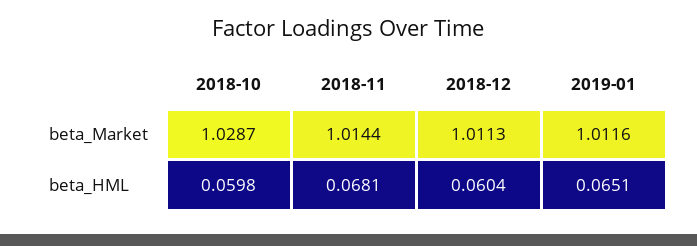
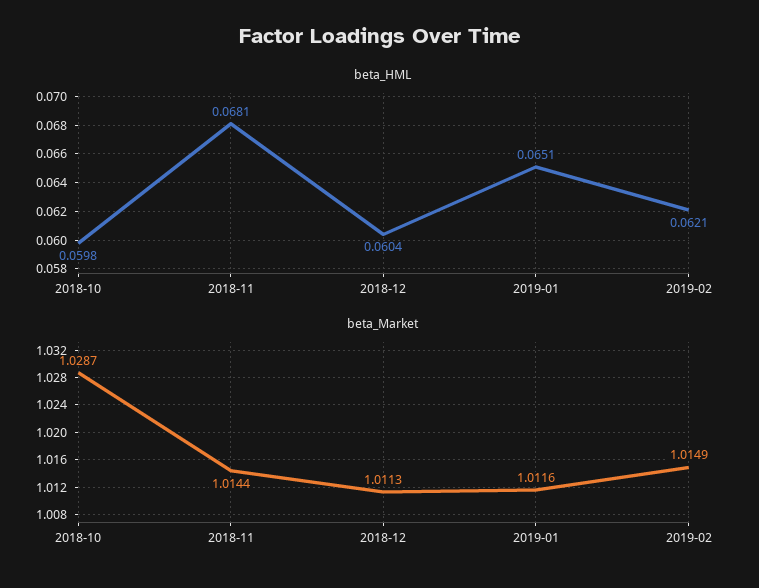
beta_HML, 2019-02: none -> 0.0621
beta_Market, 2019-02: none -> 1.0149

